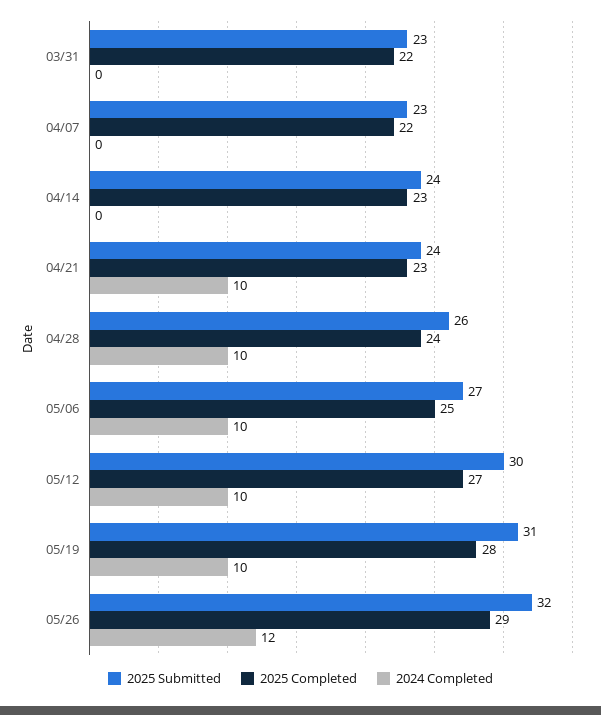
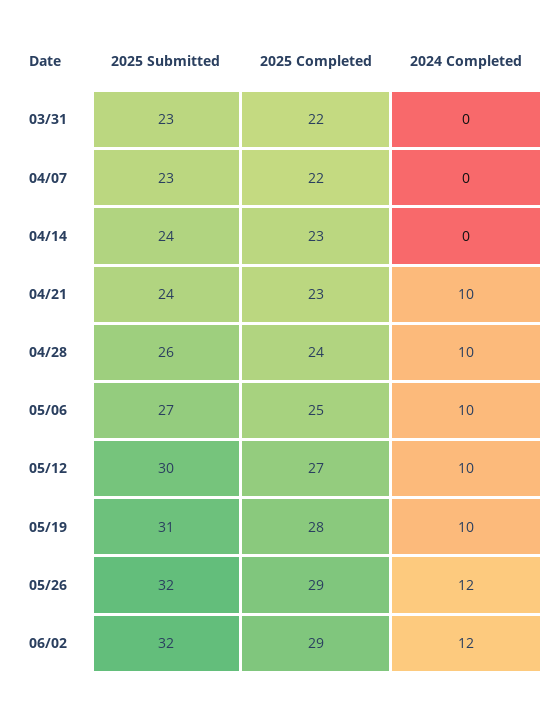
2025 Submitted, 06/02: none -> 32
2025 Completed, 06/02: none -> 29
2024 Completed, 06/02: none -> 12

